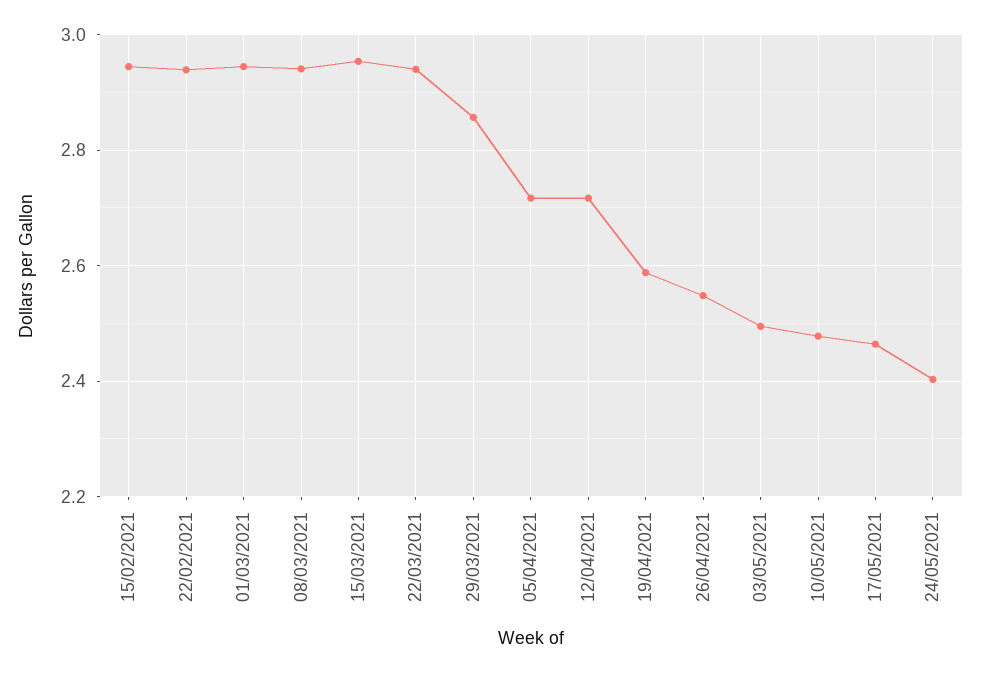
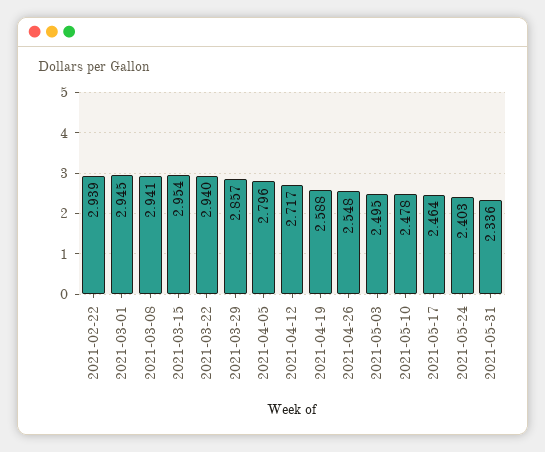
15/02/2021: 2.94 -> none
05/04/2021: 2.72 -> 2.796
2021-05-31: none -> 2.336

